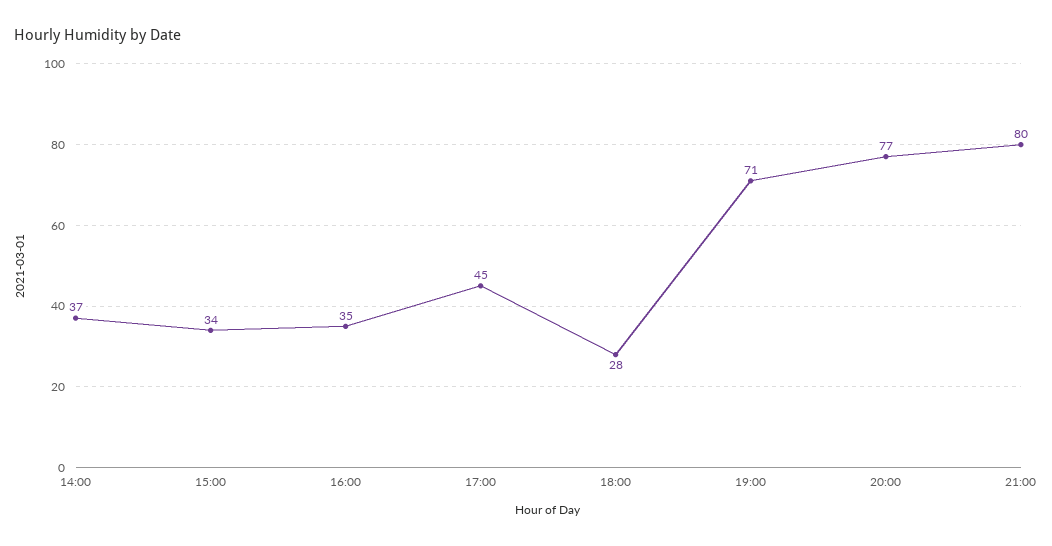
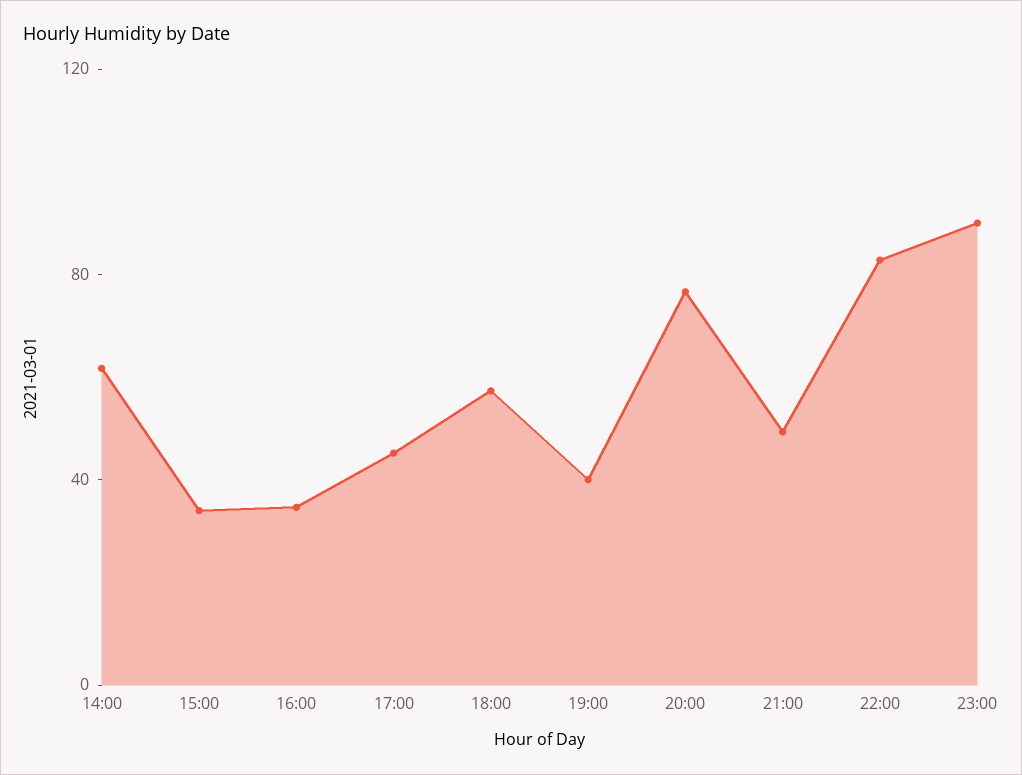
14:00: 37 -> 60
18:00: 28 -> 60
19:00: 71 -> 40
21:00: 80 -> 50
22:00: none -> 80
23:00: none -> 90

